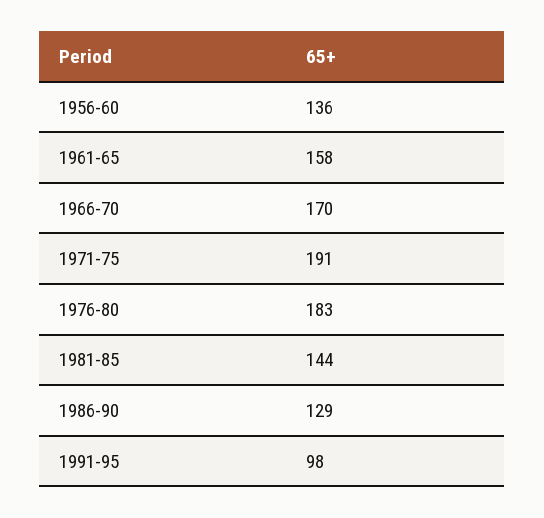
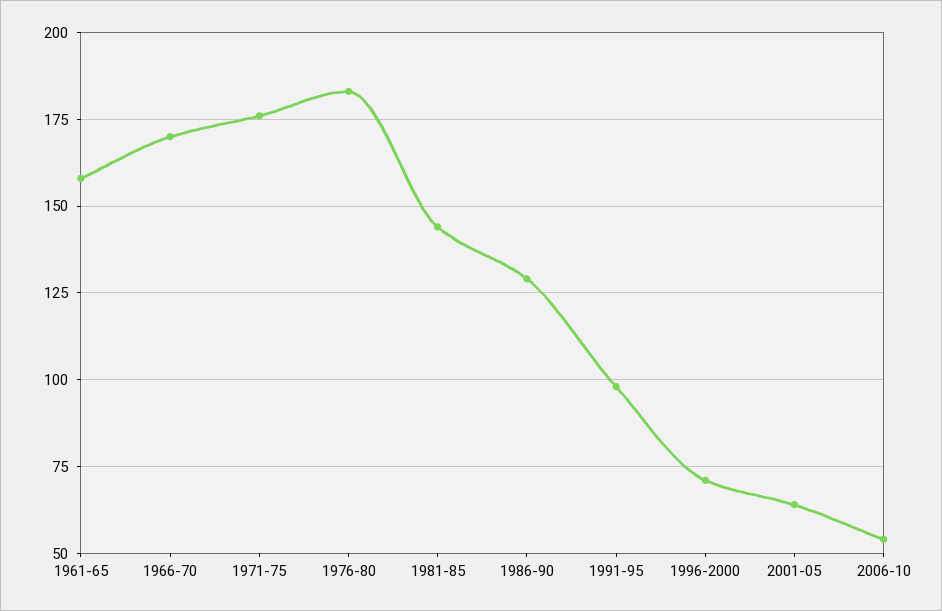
1956-60: 136 -> none
1971-75: 191 -> 175
1996-2000: none -> 70
2001-05: none -> 65
2006-10: none -> 55

